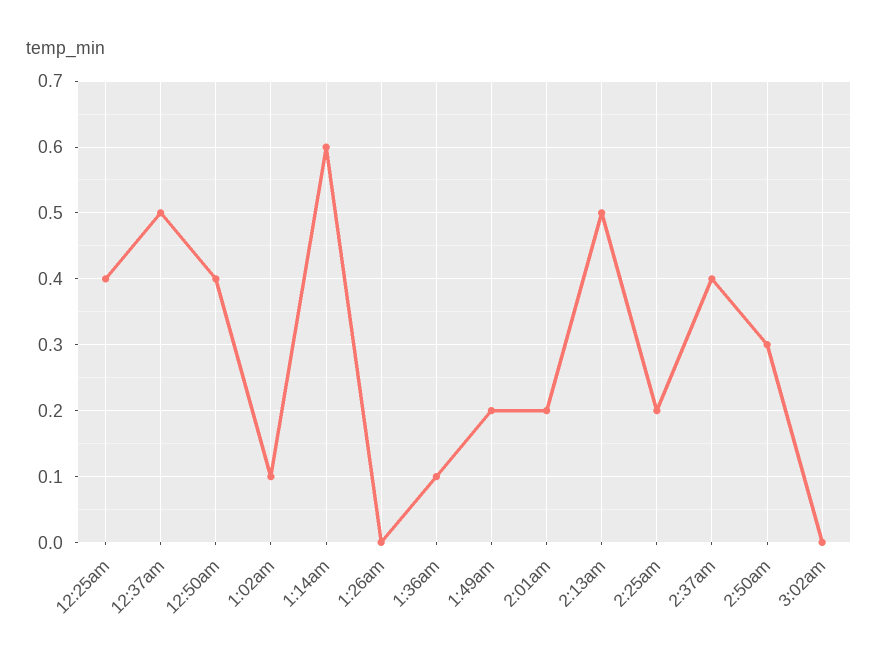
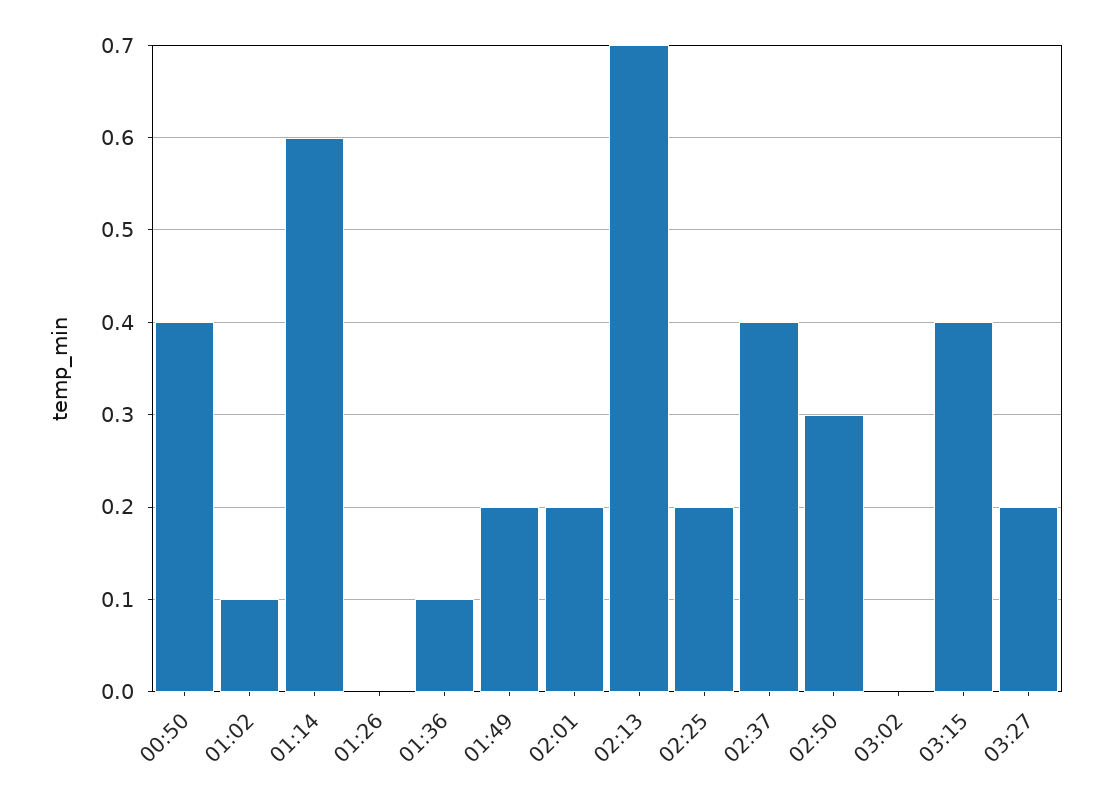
12:25am: 0.4 -> none
12:37am: 0.5 -> none
2:13am: 0.5 -> 0.7
03:15: none -> 0.4
03:27: none -> 0.2

